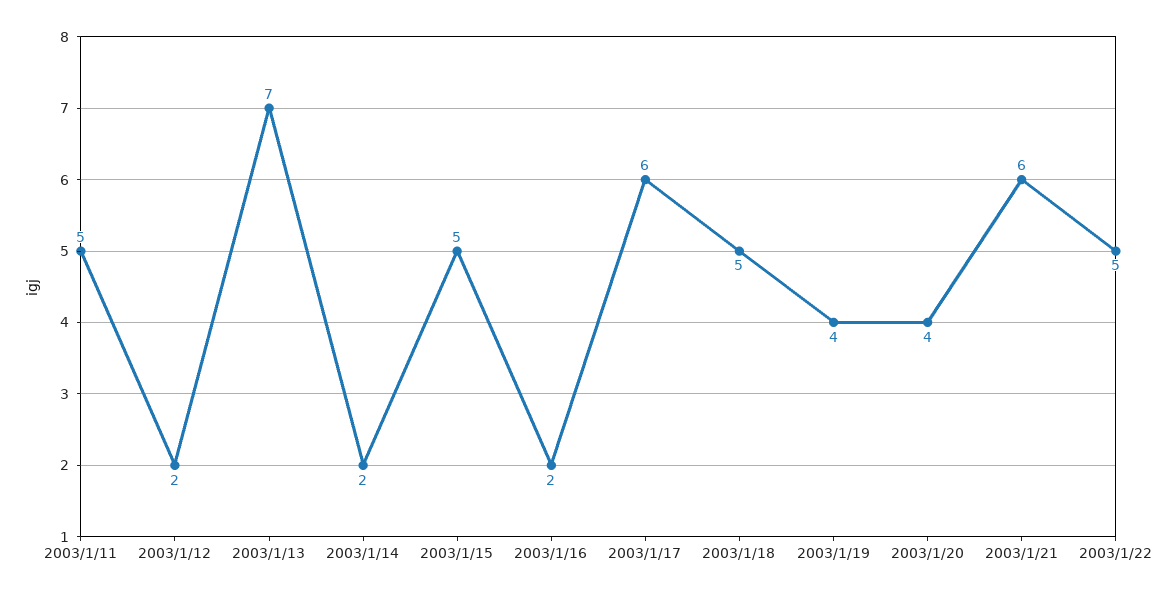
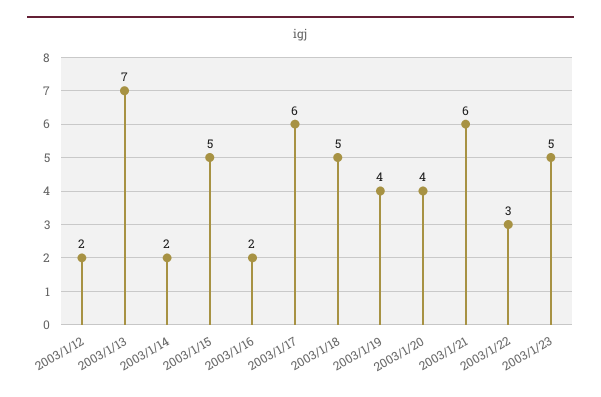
2003/1/11: 5 -> none
2003/1/22: 5 -> 3
2003/1/23: none -> 5

